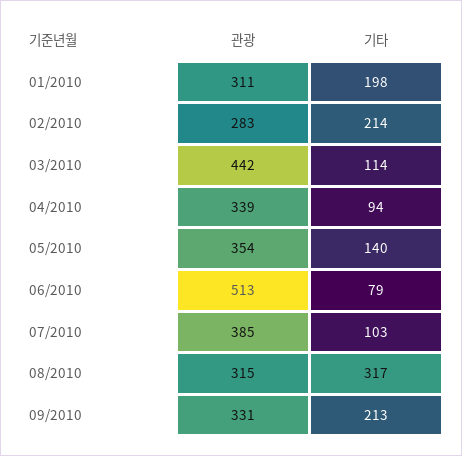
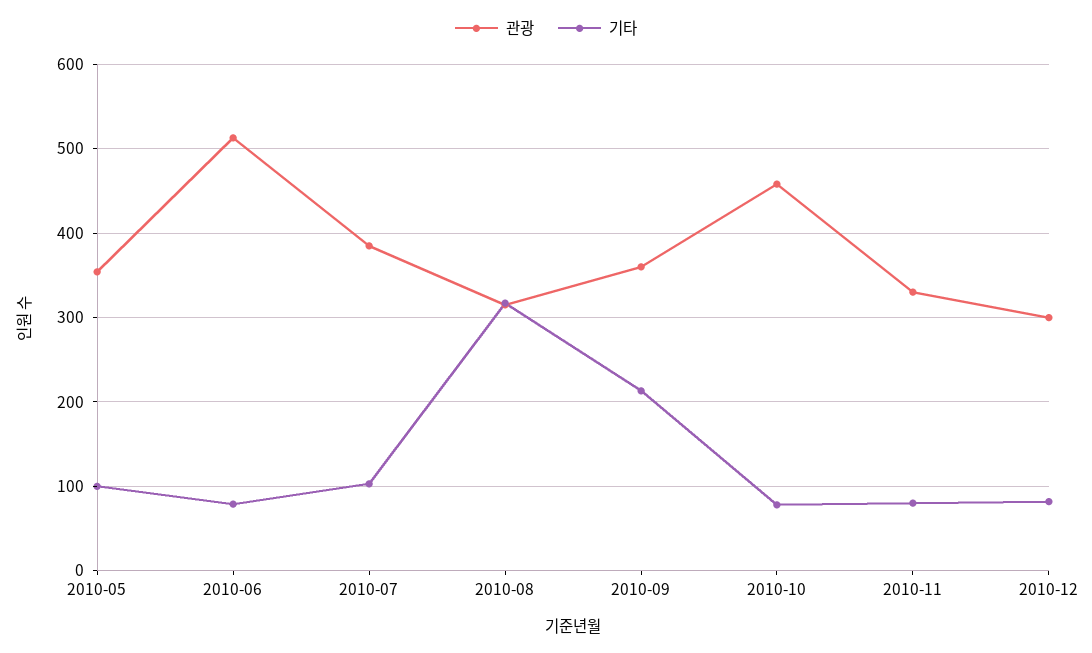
관광, 01/2010: 311 -> none
기타, 01/2010: 198 -> none
관광, 02/2010: 283 -> none
기타, 02/2010: 214 -> none
관광, 03/2010: 442 -> none
기타, 03/2010: 114 -> none
관광, 04/2010: 339 -> none
기타, 04/2010: 94 -> none
기타, 05/2010: 140 -> 100
관광, 09/2010: 331 -> 360
관광, 2010-10: none -> 460
기타, 2010-10: none -> 80
관광, 2010-11: none -> 330
기타, 2010-11: none -> 80
관광, 2010-12: none -> 300
기타, 2010-12: none -> 80

